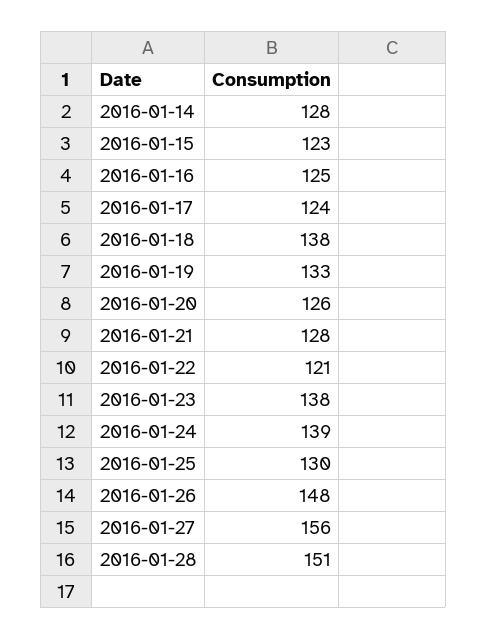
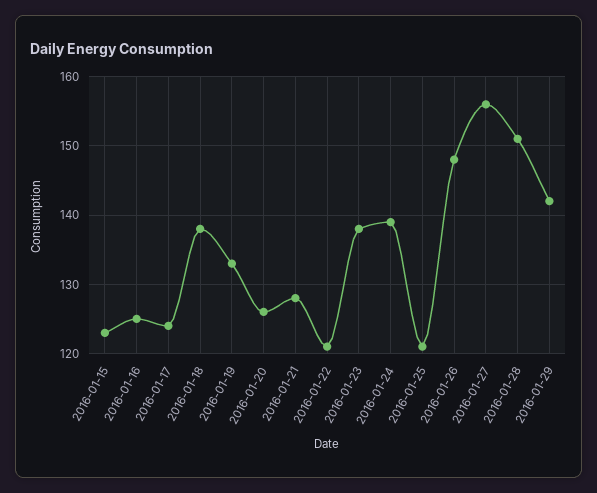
2016-01-14: 128 -> none
2016-01-25: 130 -> 121
2016-01-29: none -> 142

